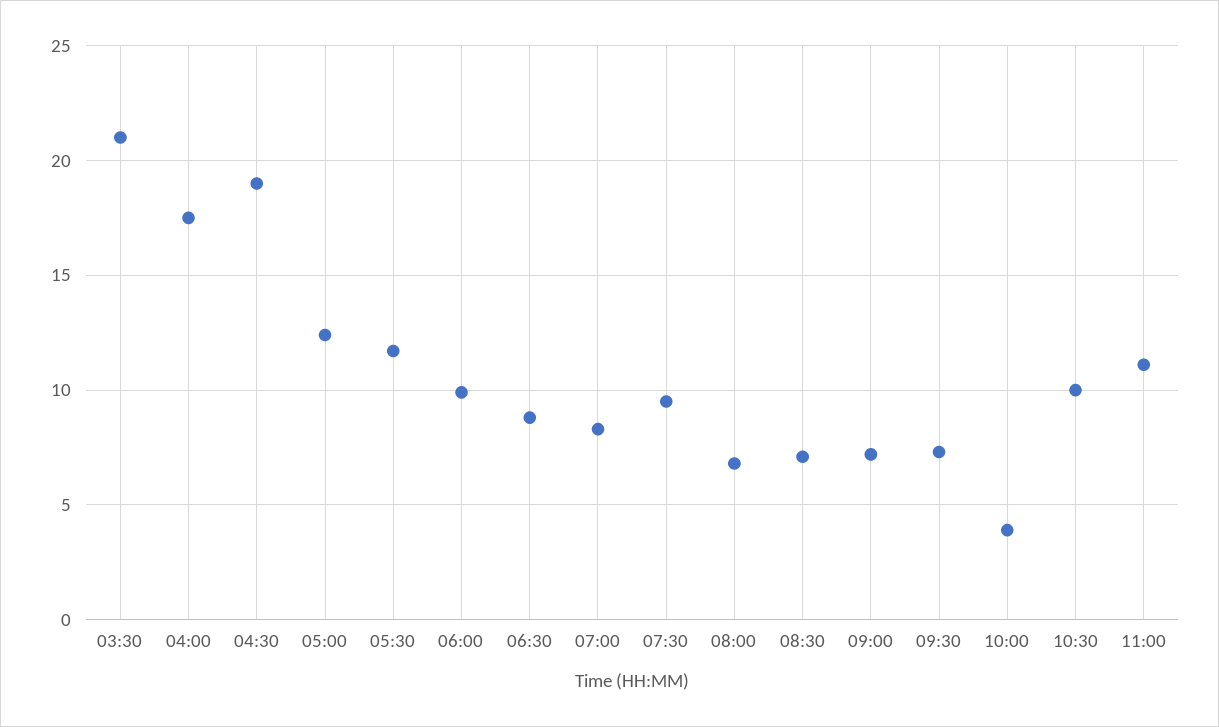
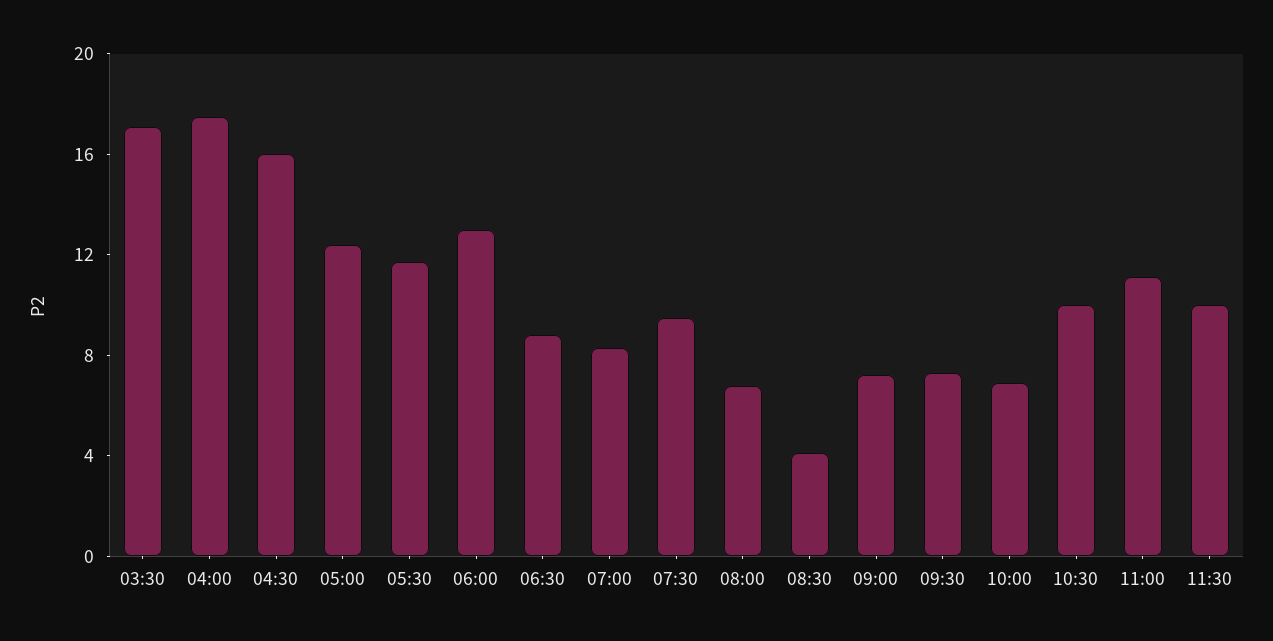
03:30: 21 -> 17
04:30: 19 -> 16
06:00: 10 -> 13
08:30: 7 -> 4
10:00: 4 -> 7
11:30: none -> 10

